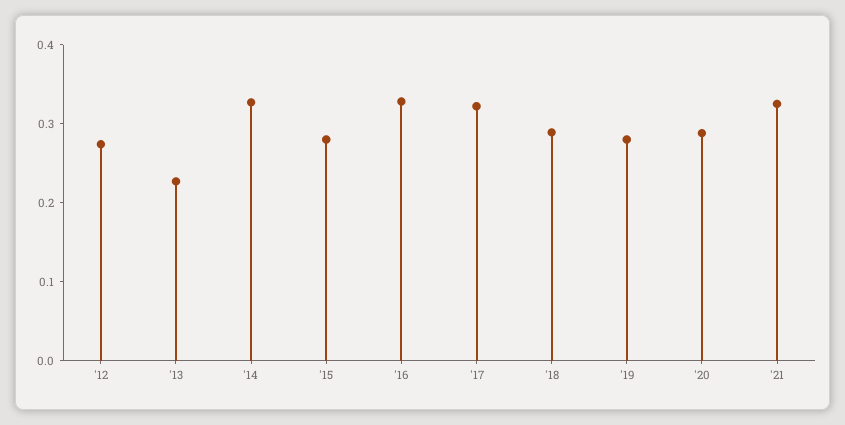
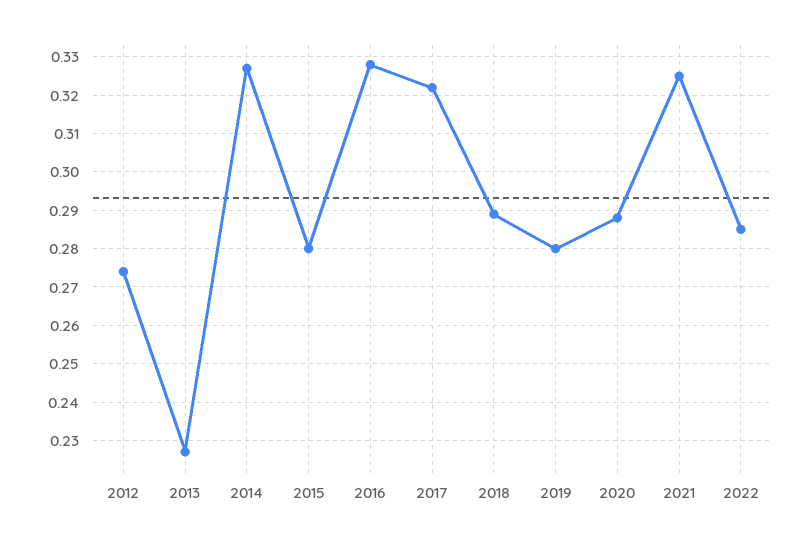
2022: none -> 0.285

